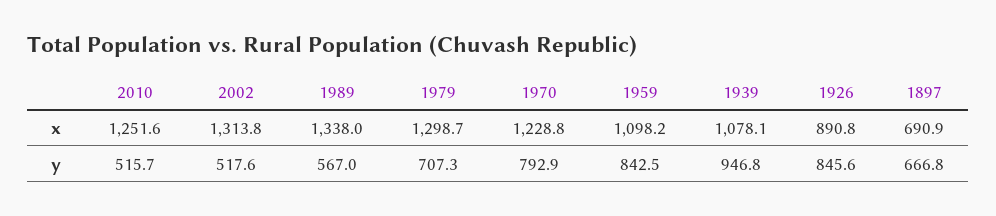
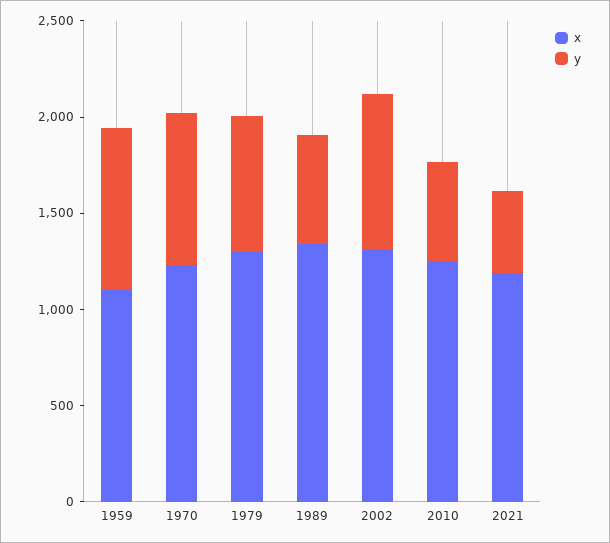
x, 1939: 1078.1 -> none
x, 1926: 890.8 -> none
x, 1897: 690.9 -> none
y, 2002: 517.6 -> 800
y, 1939: 946.8 -> none
y, 1926: 845.6 -> none
y, 1897: 666.8 -> none
x, 2021: none -> 1200
y, 2021: none -> 400

